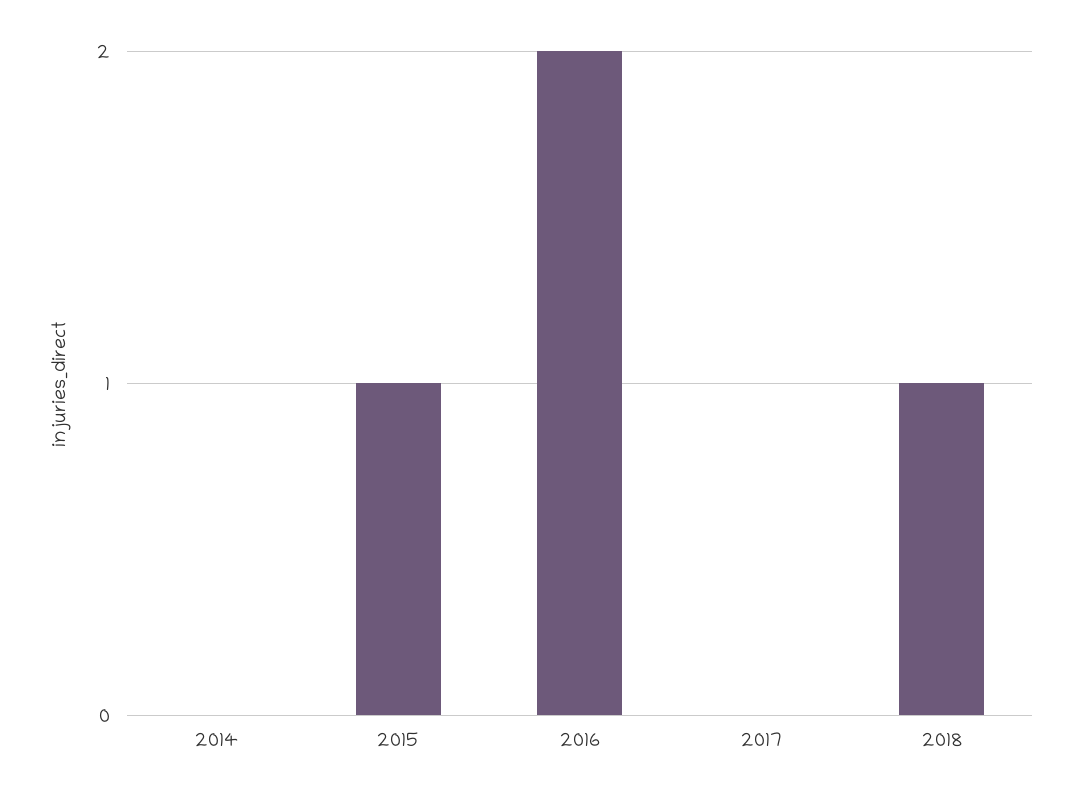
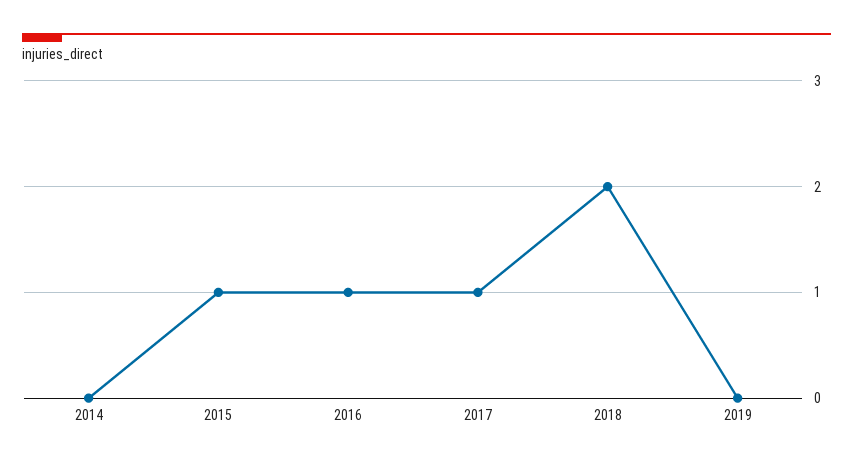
2016: 2 -> 1
2017: 0 -> 1
2018: 1 -> 2
2019: none -> 0

